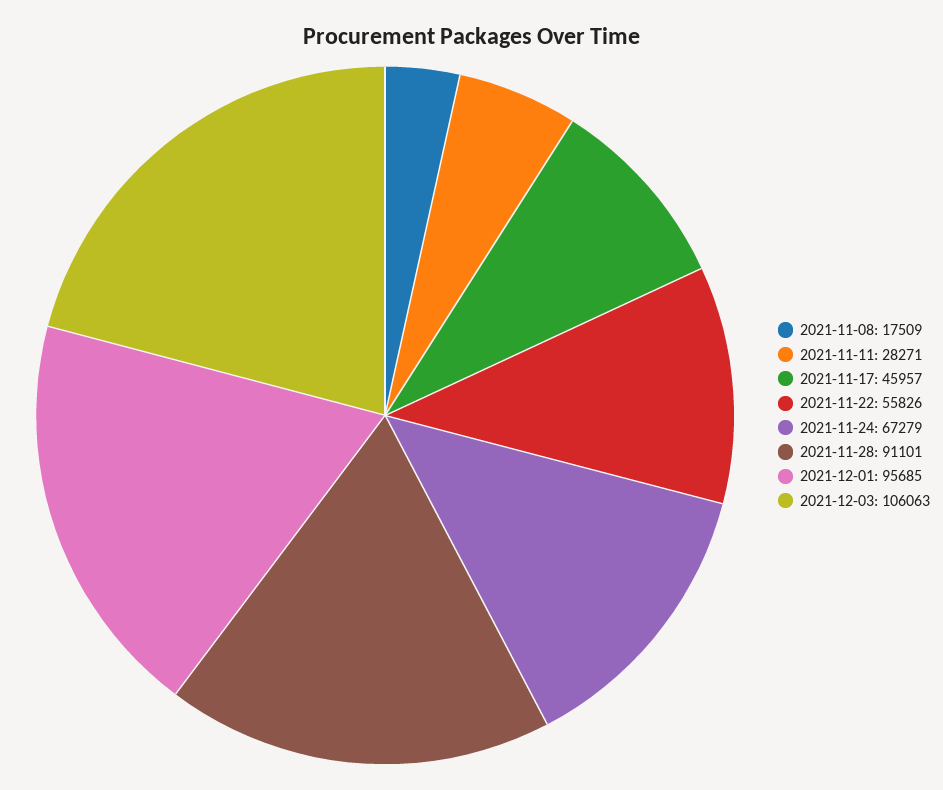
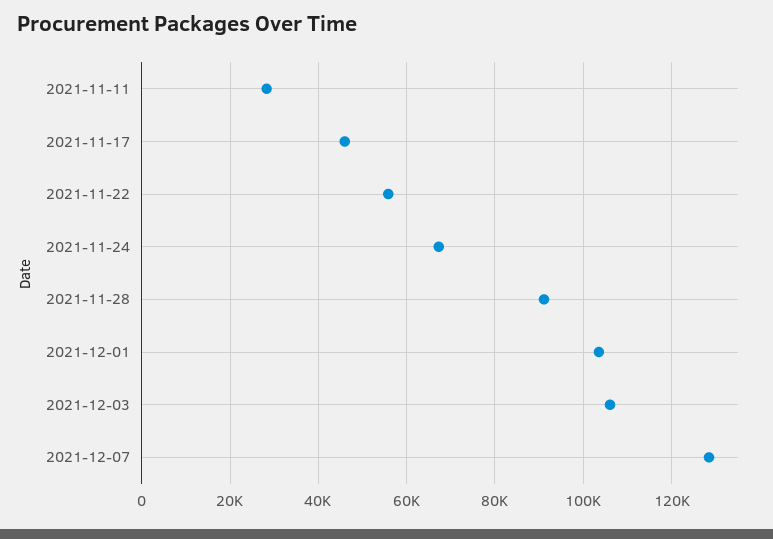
2021-11-08: 17509 -> none
2021-12-01: 95685 -> 104000
2021-12-07: none -> 128000

